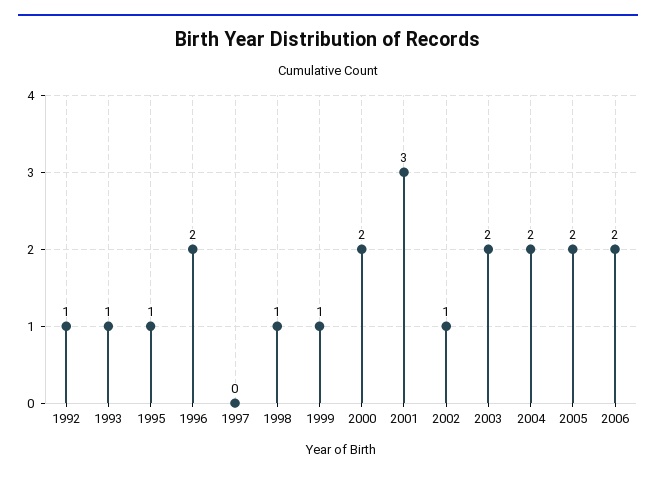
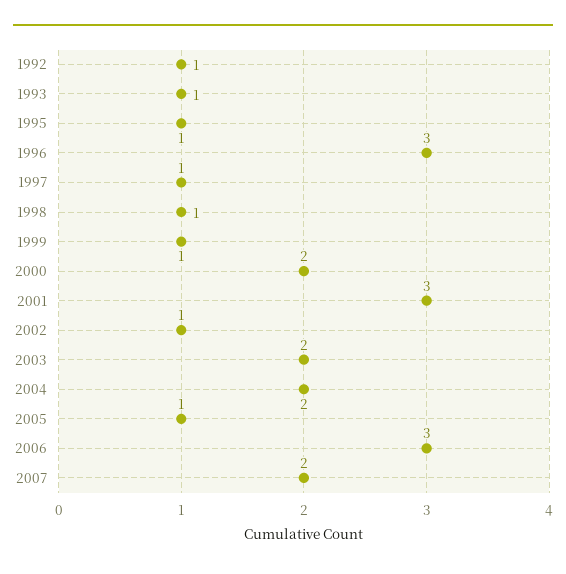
1996: 2 -> 3
1997: 0 -> 1
2005: 2 -> 1
2006: 2 -> 3
2007: none -> 2

